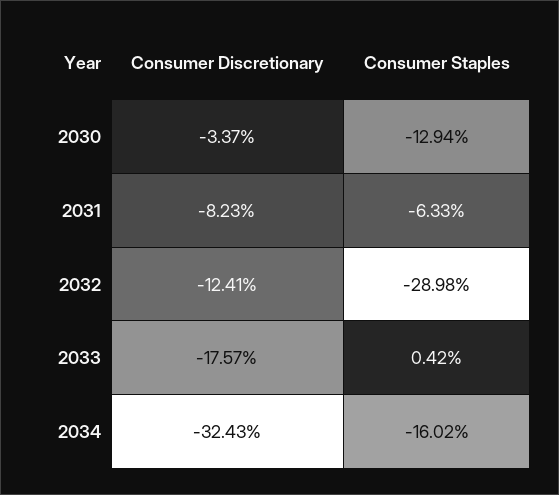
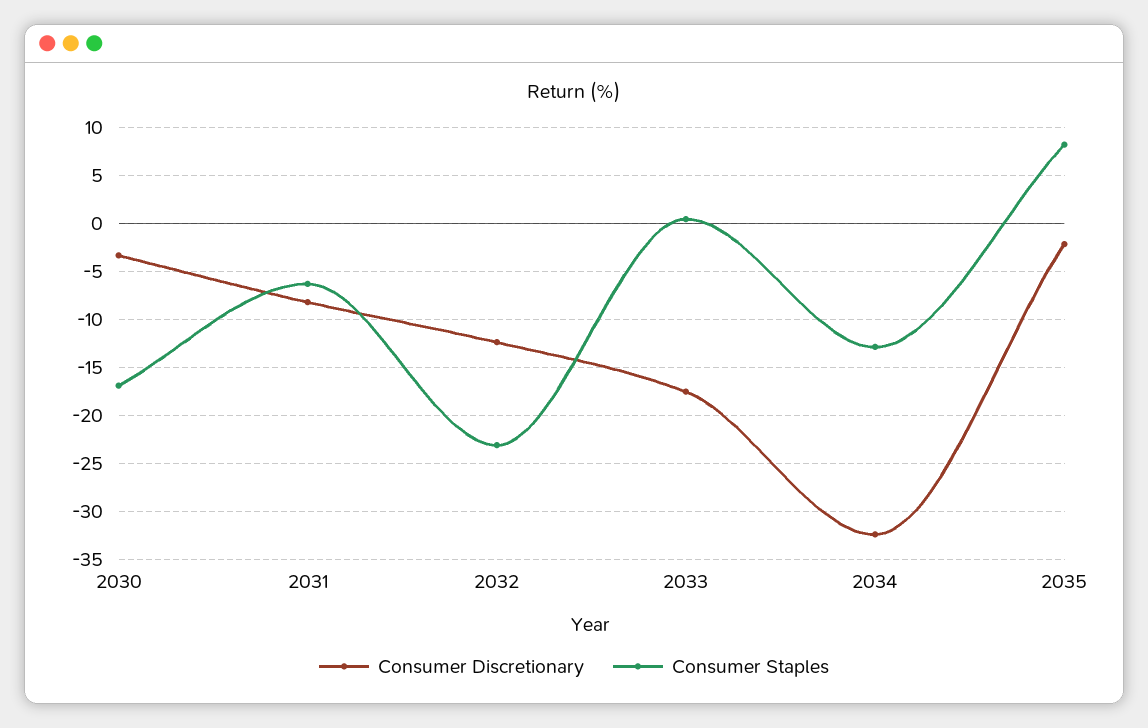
Consumer Staples, 2030: -12.94 -> -17
Consumer Staples, 2032: -28.98 -> -23
Consumer Staples, 2034: -16.02 -> -13
Consumer Discretionary, 2035: none -> -2
Consumer Staples, 2035: none -> 8

